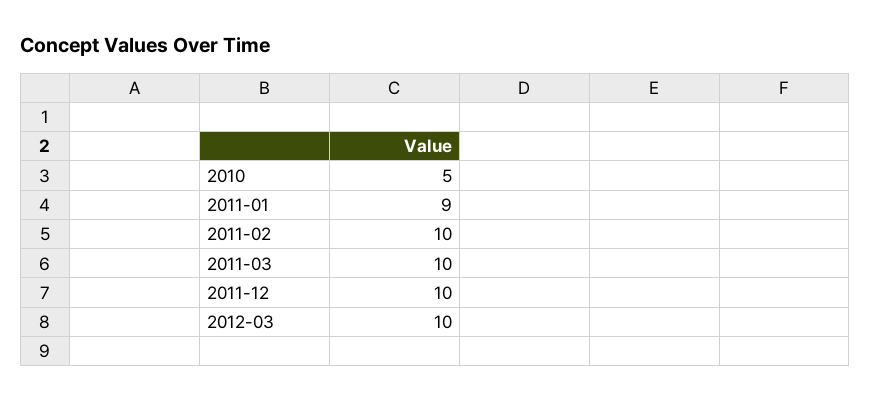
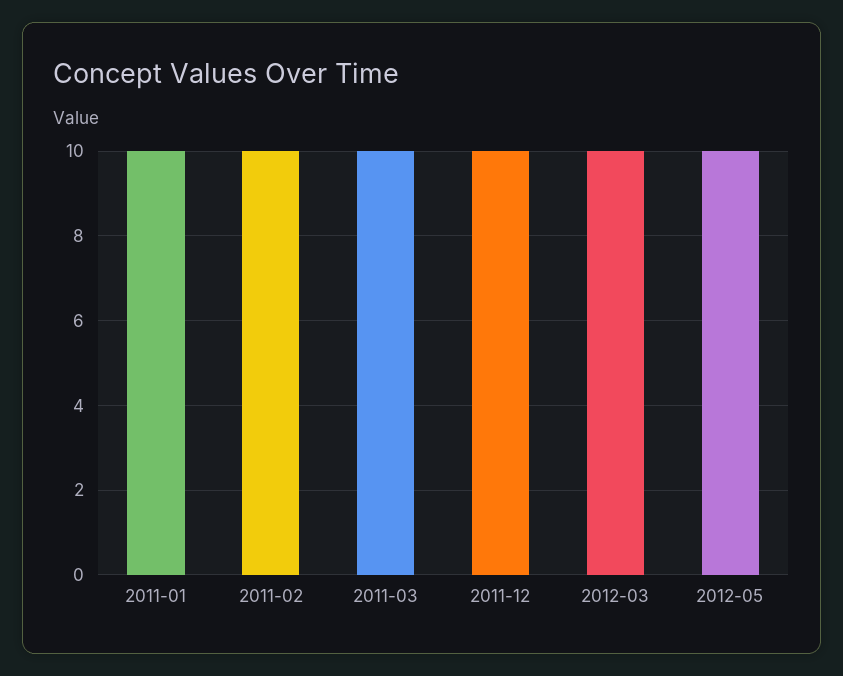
2010: 5 -> none
2011-01: 9 -> 10
2012-05: none -> 10

